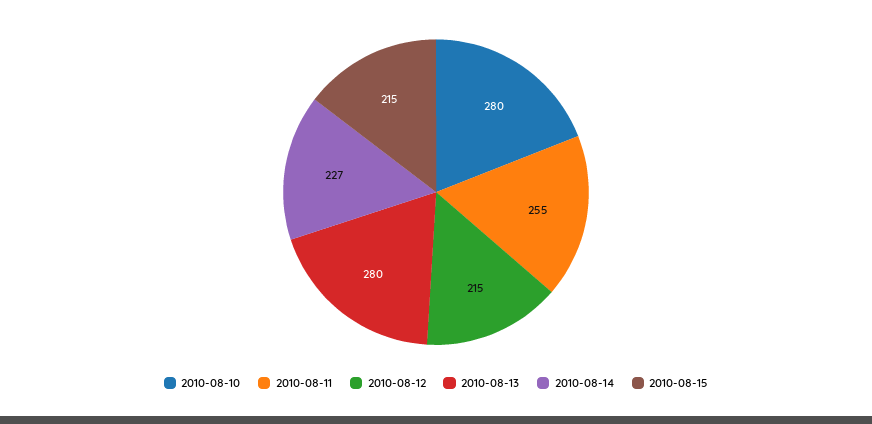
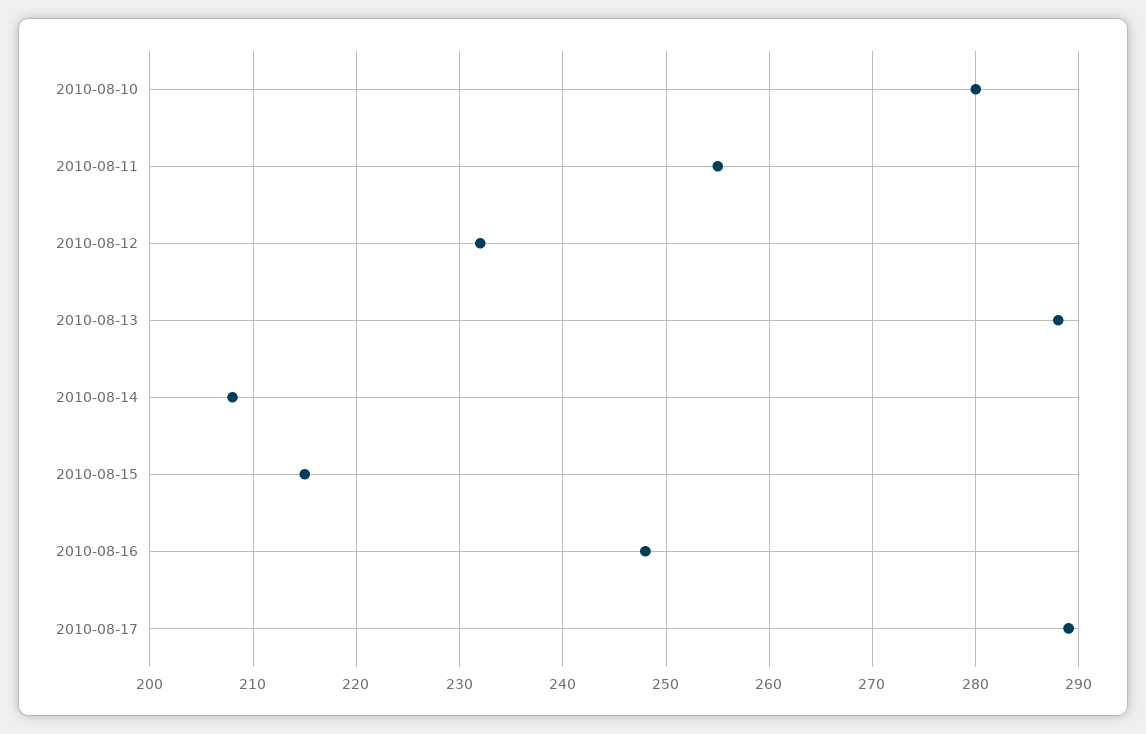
2010-08-12: 215 -> 232
2010-08-13: 280 -> 288
2010-08-14: 227 -> 208
2010-08-16: none -> 248
2010-08-17: none -> 289

